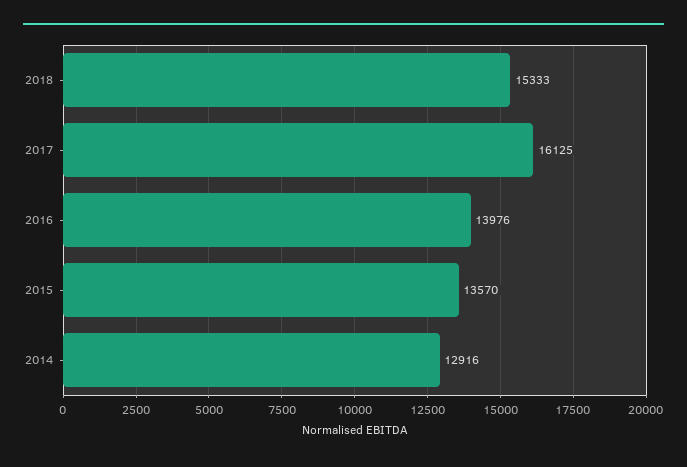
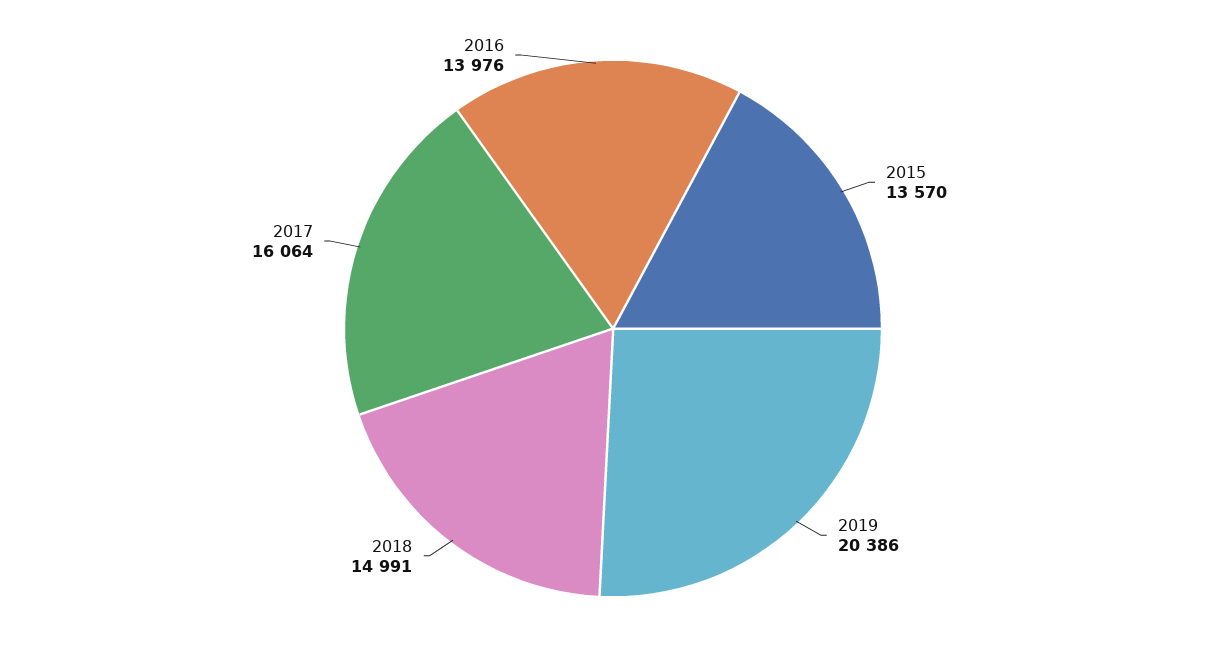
2018: 15333 -> 14991
2017: 16125 -> 16064
2014: 12916 -> none
2019: none -> 20386

